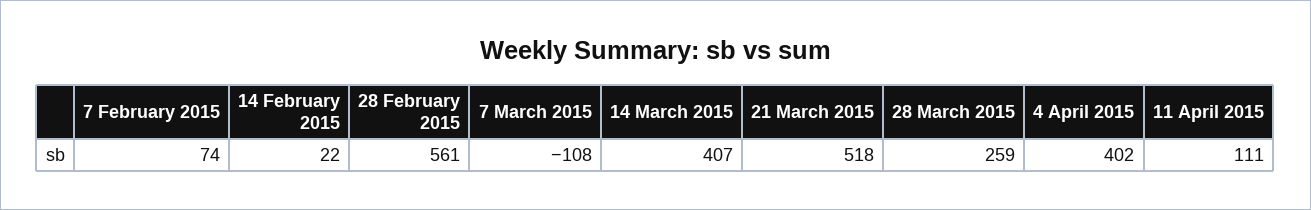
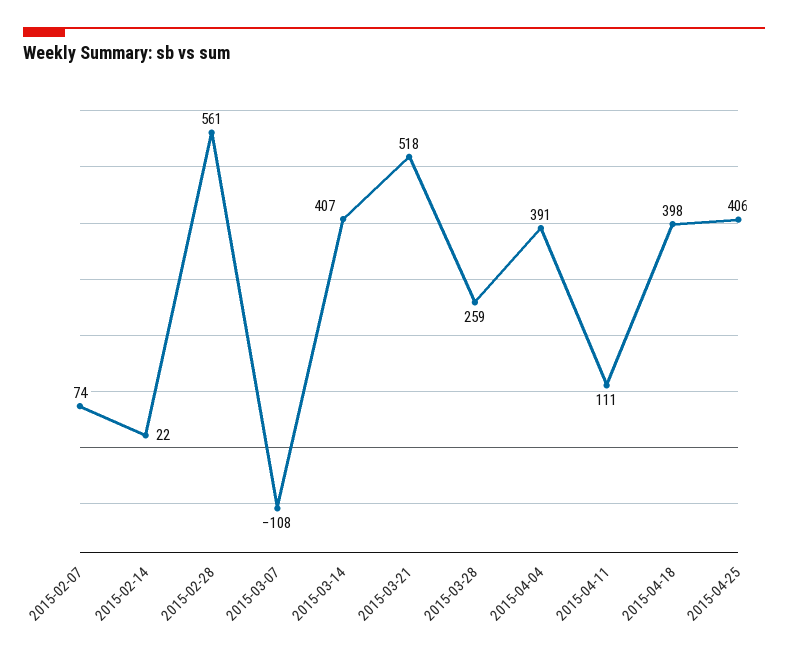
4 April 2015: 402 -> 391
2015-04-18: none -> 398
2015-04-25: none -> 406

